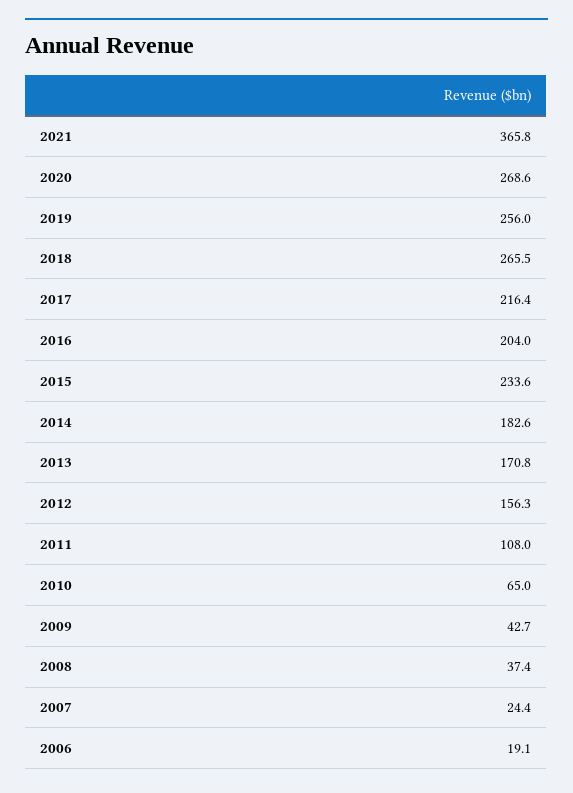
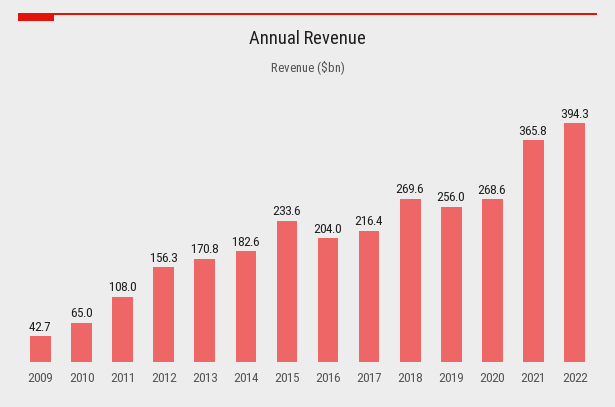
2018: 265.5 -> 269.6
2008: 37.4 -> none
2007: 24.4 -> none
2006: 19.1 -> none
2022: none -> 394.3

